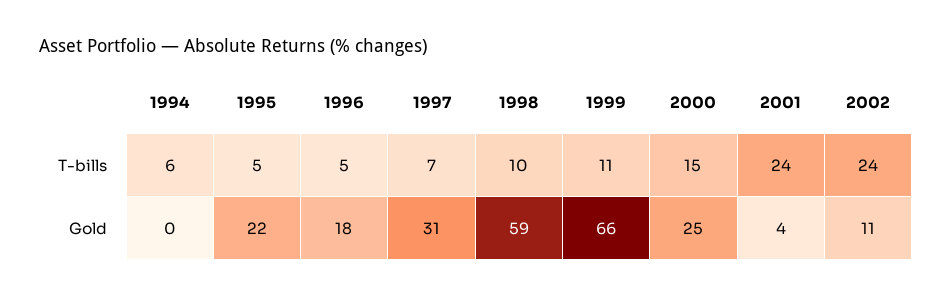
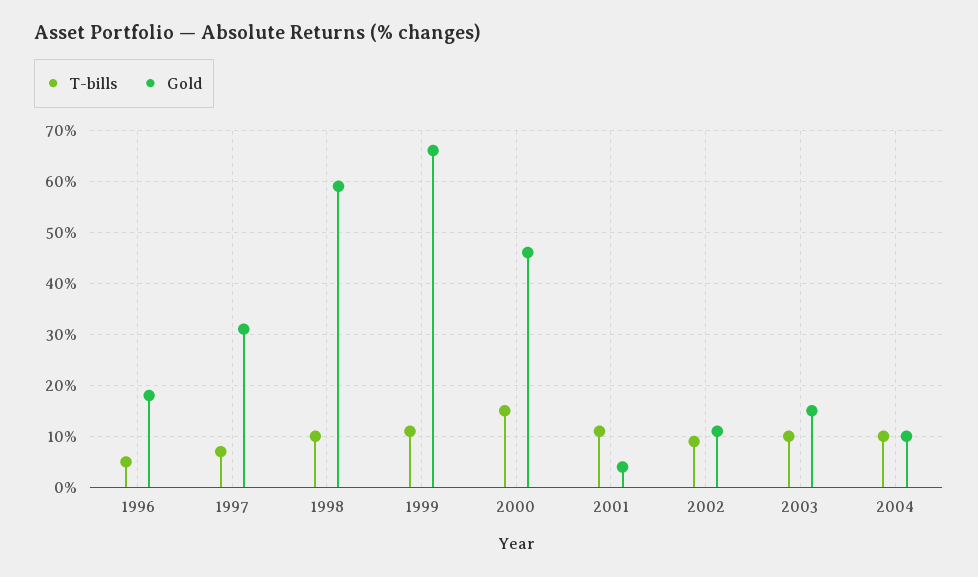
T-bills, 1994: 6 -> none
T-bills, 1995: 5 -> none
T-bills, 2001: 24 -> 10
T-bills, 2002: 24 -> 10
Gold, 1994: 0 -> none
Gold, 1995: 22 -> none
Gold, 2000: 25 -> 45
T-bills, 2003: none -> 10
Gold, 2003: none -> 15
T-bills, 2004: none -> 10
Gold, 2004: none -> 10

